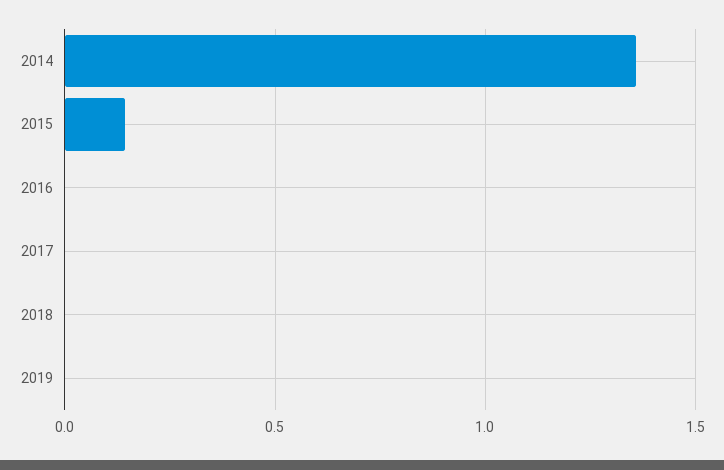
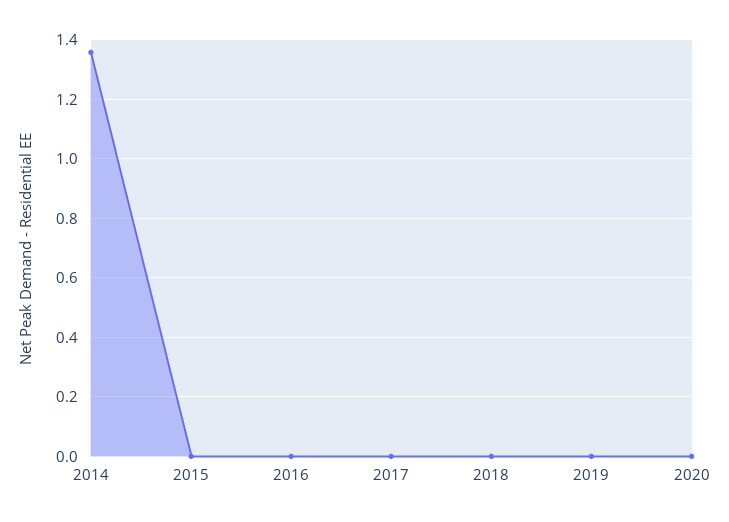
2015: 0.15 -> 0
2020: none -> 0

